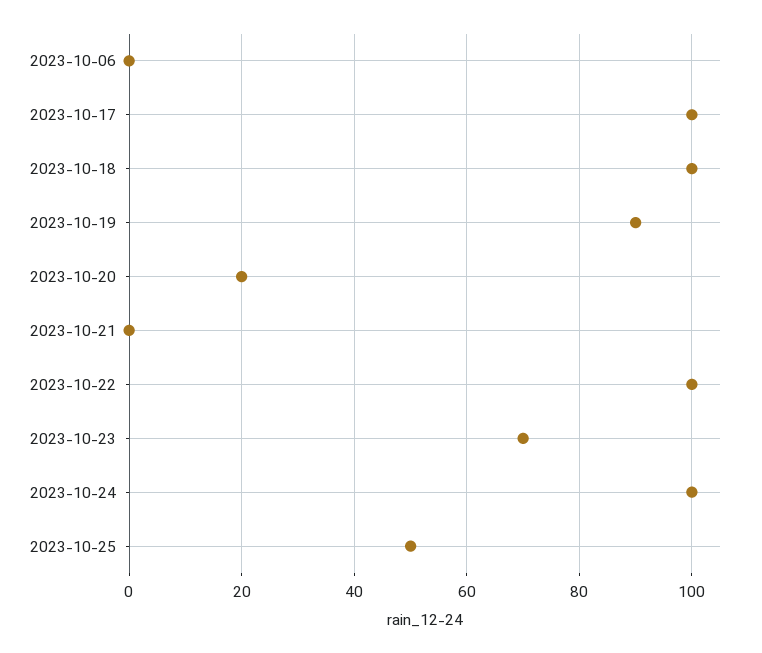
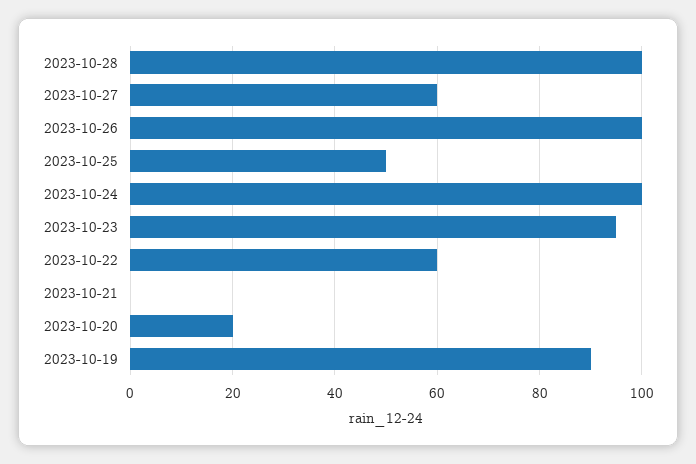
2023-10-06: 0 -> none
2023-10-17: 100 -> none
2023-10-18: 100 -> none
2023-10-22: 100 -> 60
2023-10-23: 70 -> 95
2023-10-28: none -> 100
2023-10-27: none -> 60
2023-10-26: none -> 100

